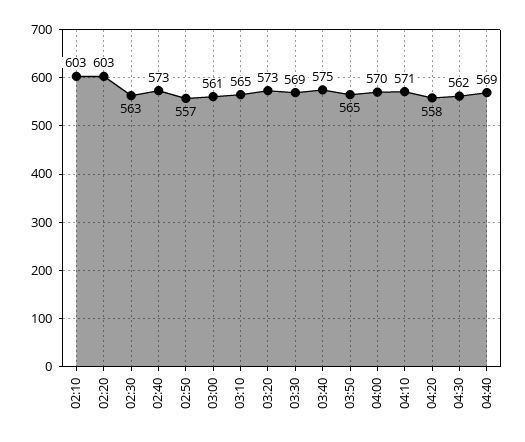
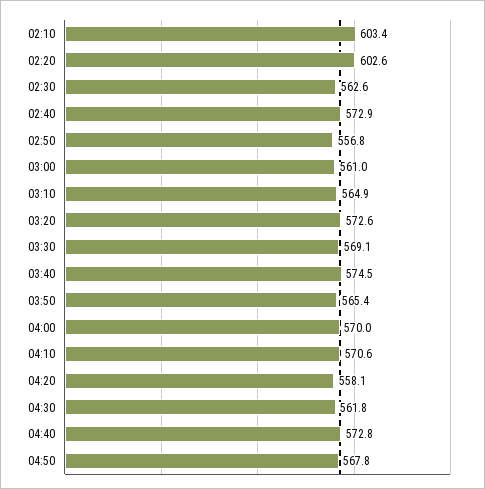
04:40: 569 -> 572.8
04:50: none -> 567.8

